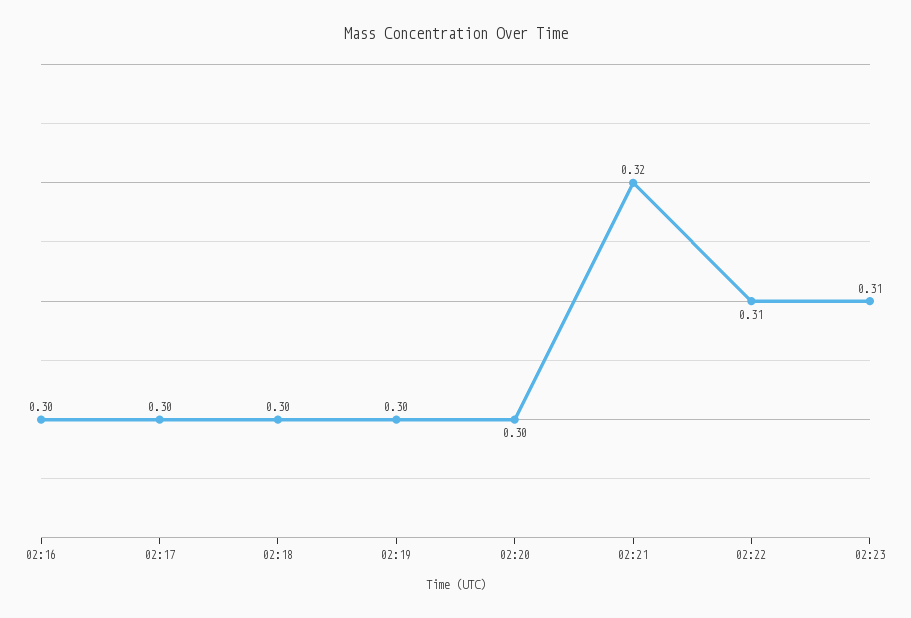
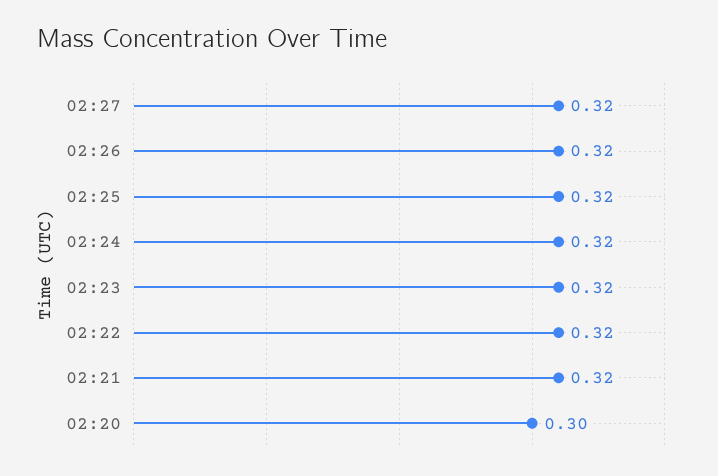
02:16: 0.3 -> none
02:17: 0.3 -> none
02:18: 0.3 -> none
02:19: 0.3 -> none
02:22: 0.31 -> 0.32
02:23: 0.31 -> 0.32
02:27: none -> 0.32
02:26: none -> 0.32
02:25: none -> 0.32
02:24: none -> 0.32

